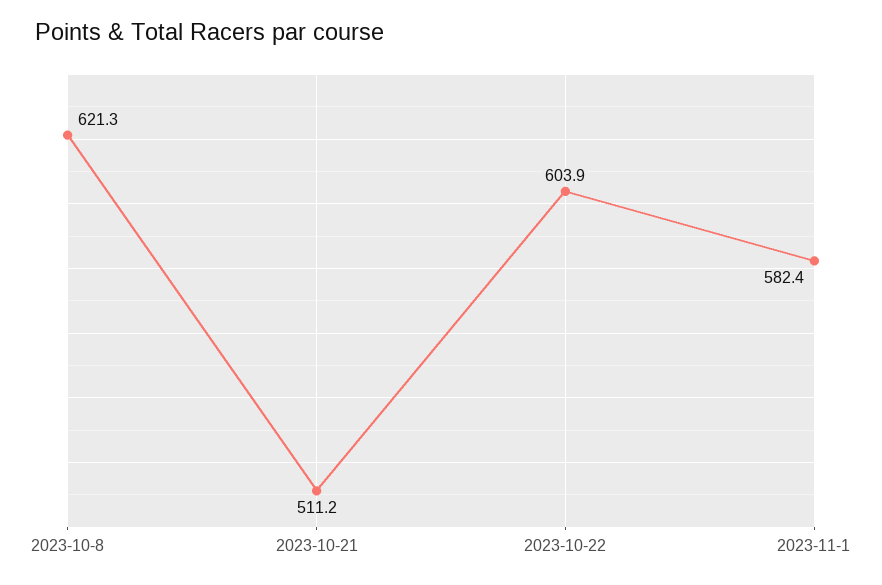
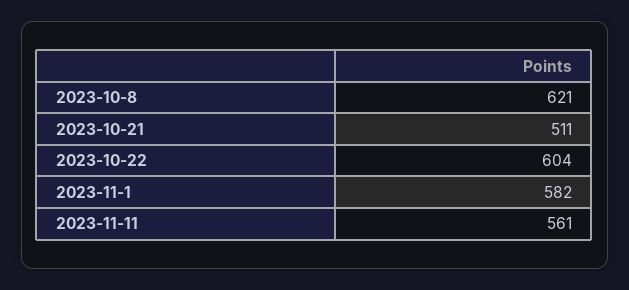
2023-11-11: none -> 561

